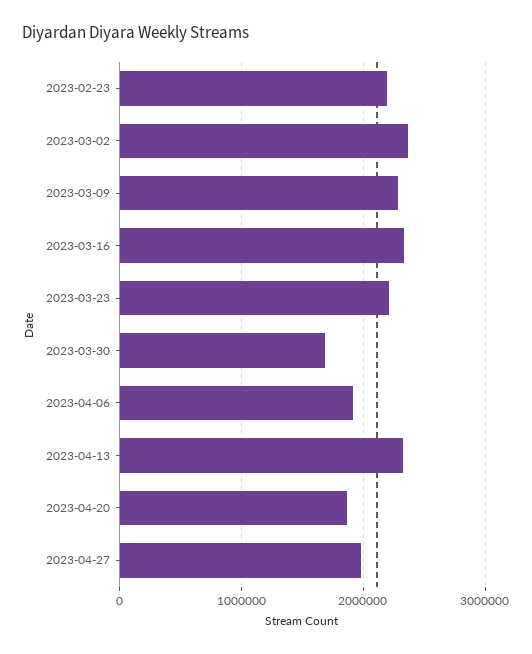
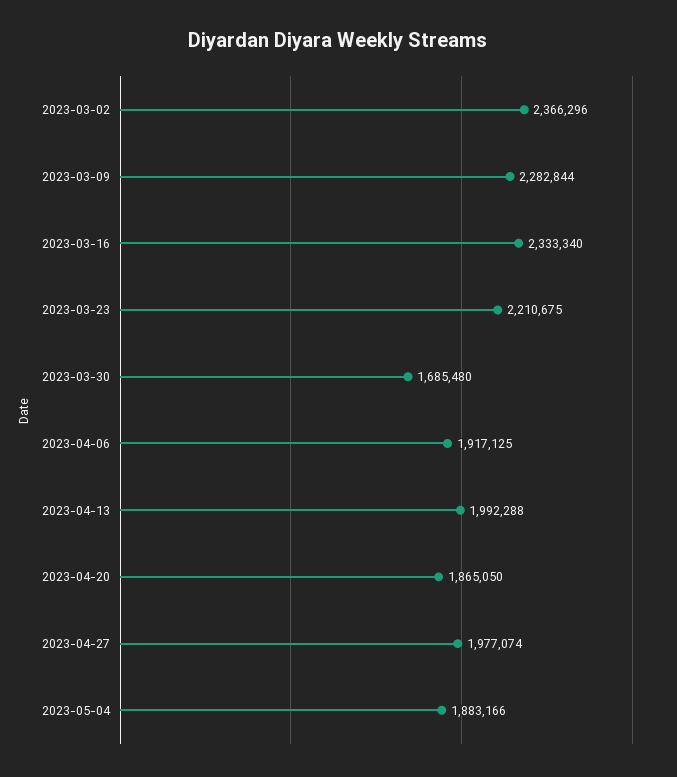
2023-02-23: 2200000 -> none
2023-04-13: 2300000 -> 1992288
2023-05-04: none -> 1883166

